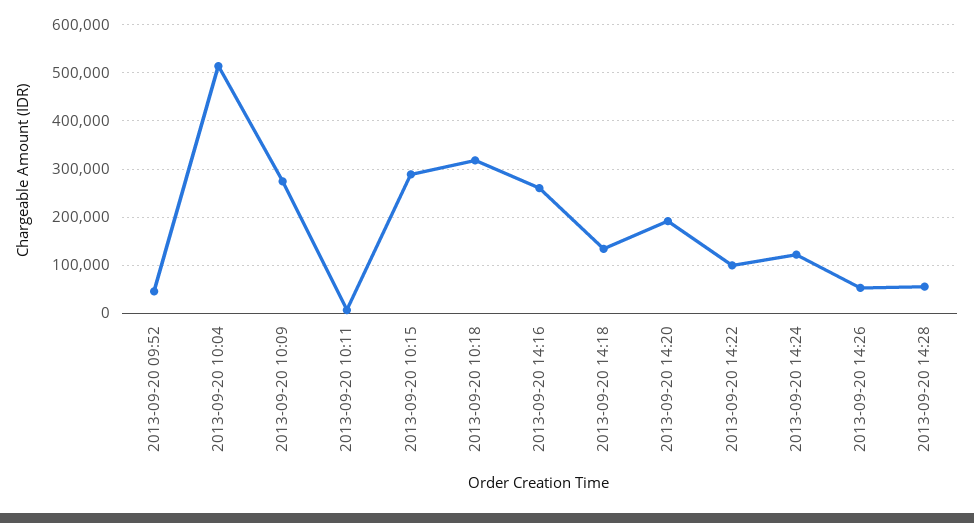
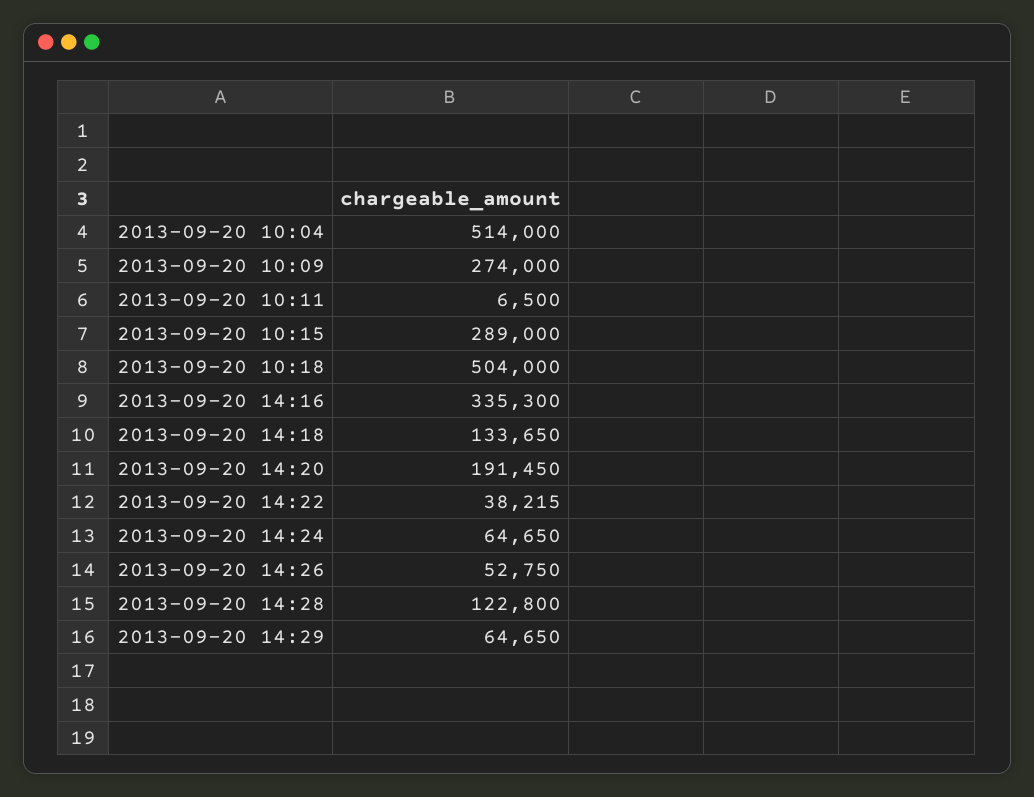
2013-09-20 09:52: 40000 -> none
2013-09-20 10:18: 320000 -> 504000
2013-09-20 14:16: 260000 -> 335300
2013-09-20 14:22: 100000 -> 38215
2013-09-20 14:24: 120000 -> 64650
2013-09-20 14:28: 60000 -> 122800
2013-09-20 14:29: none -> 64650

